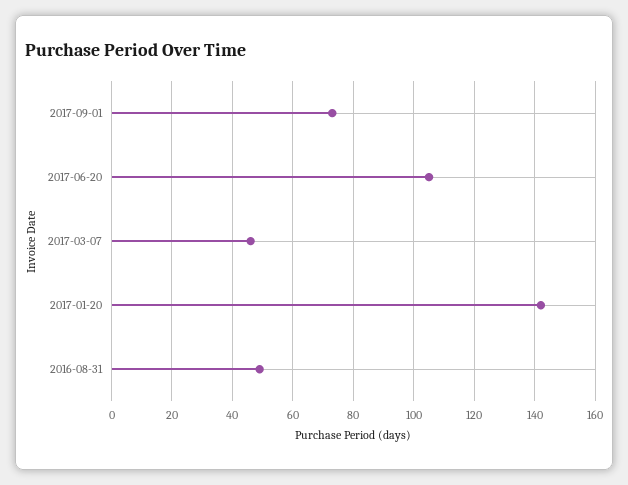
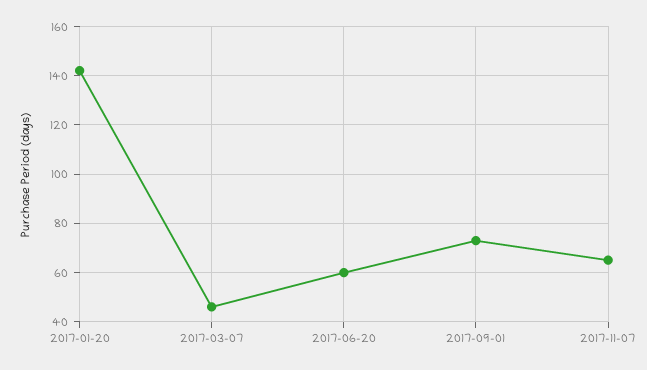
2017-06-20: 105 -> 60
2016-08-31: 50 -> none
2017-11-07: none -> 65

